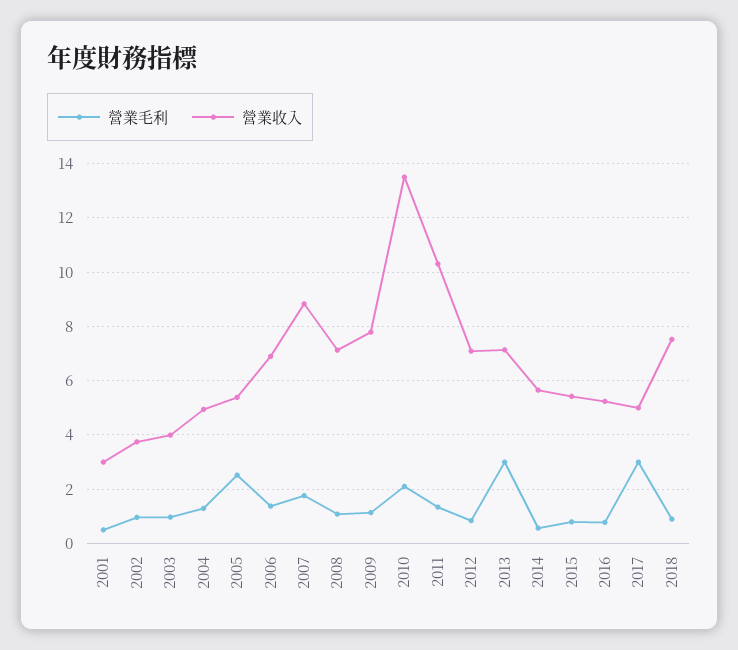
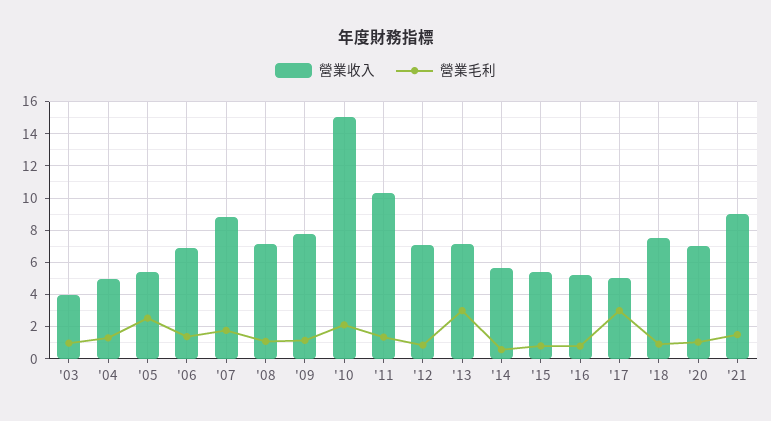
營業毛利, 2001: 0.5 -> none
營業收入, 2001: 3 -> none
營業毛利, 2002: 1 -> none
營業收入, 2002: 3.75 -> none
營業收入, 2010: 13.5 -> 15
營業收入, '20: none -> 7
營業毛利, '20: none -> 1
營業收入, '21: none -> 9
營業毛利, '21: none -> 1.5

